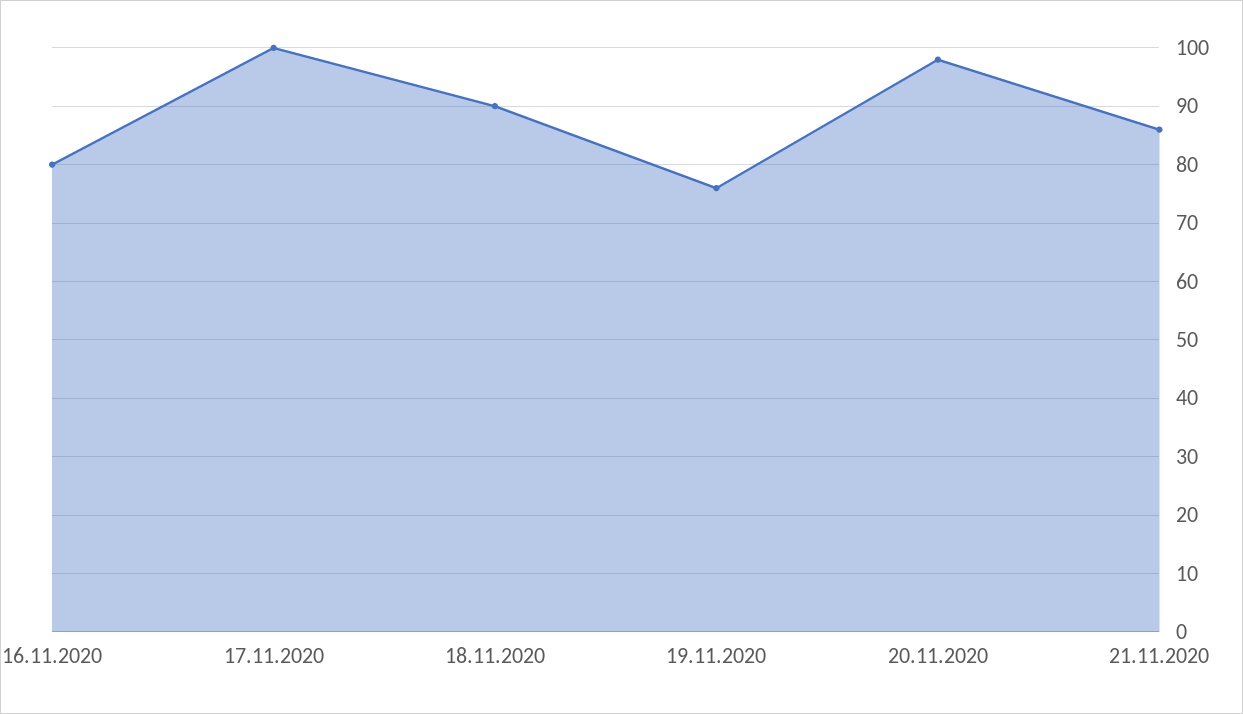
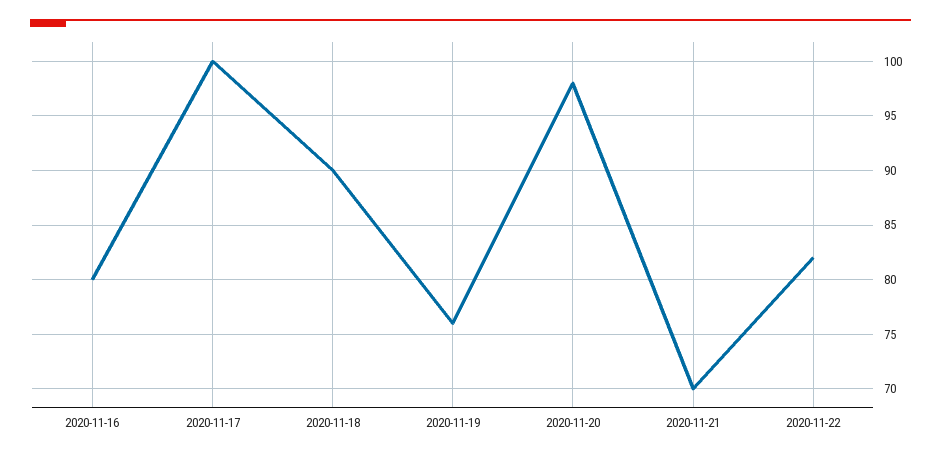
21.11.2020: 85 -> 70
2020-11-22: none -> 82

